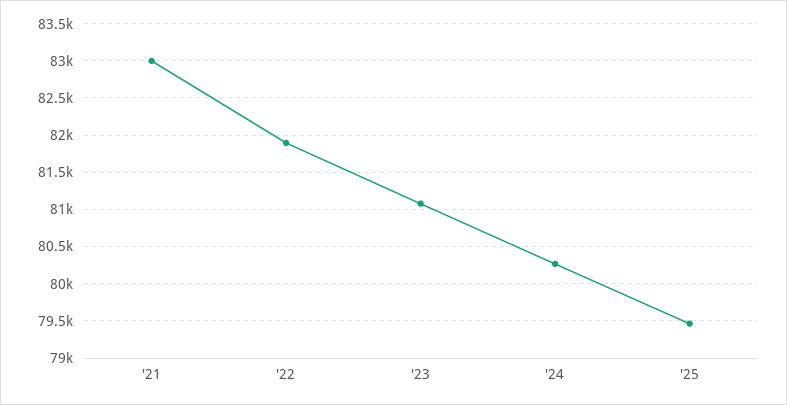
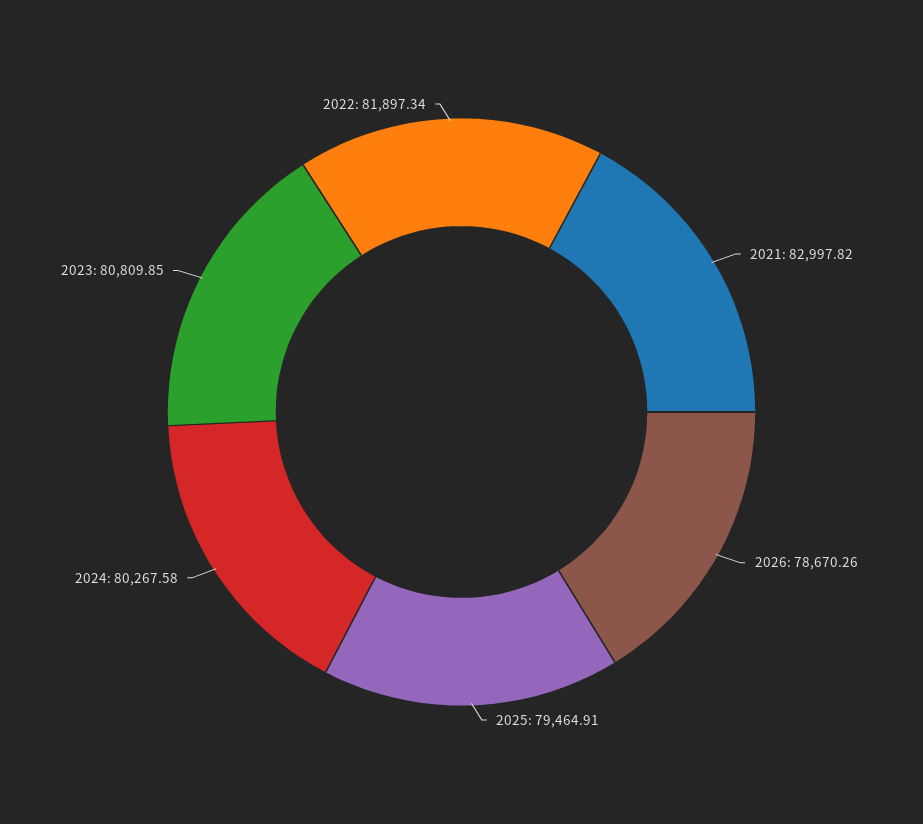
'23: 81100 -> 80809.85
2026: none -> 78670.26

